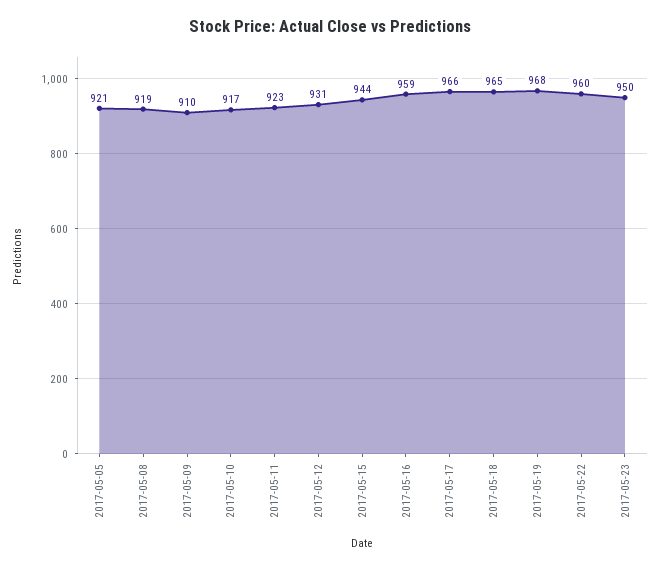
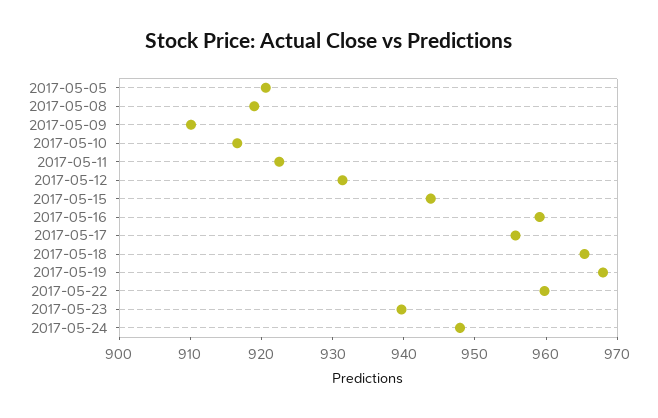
2017-05-17: 966 -> 956
2017-05-23: 950 -> 940
2017-05-24: none -> 948

